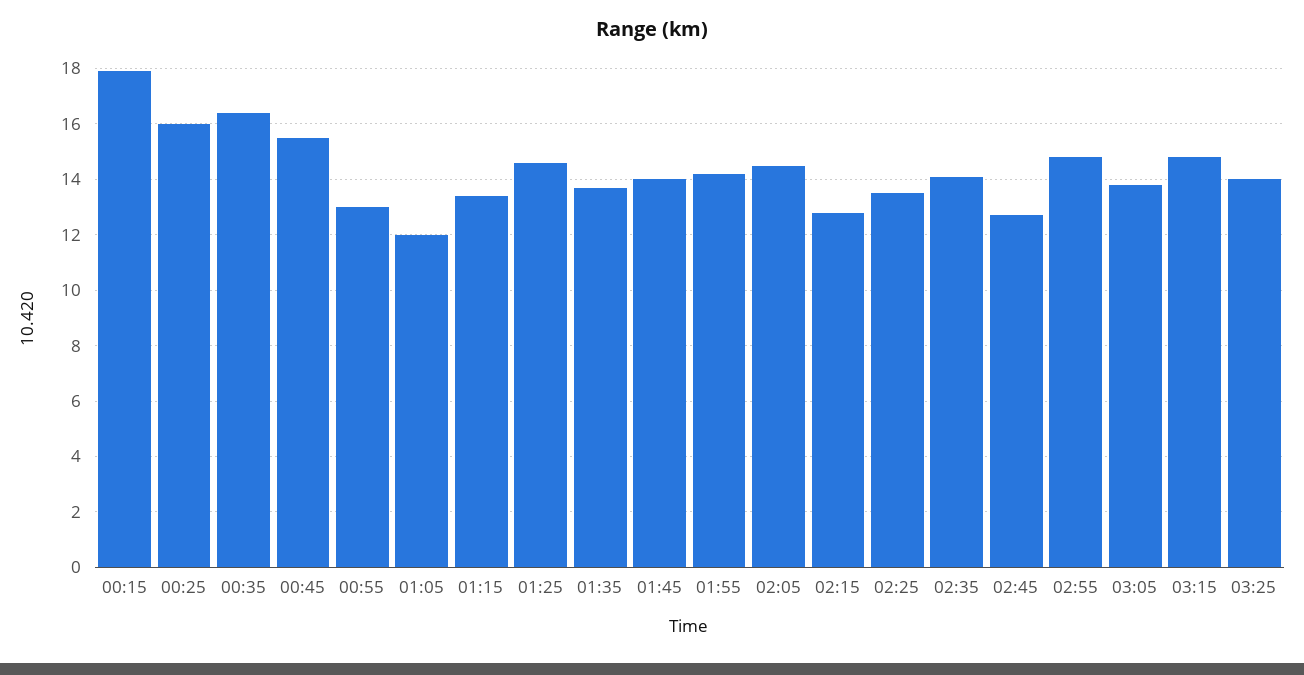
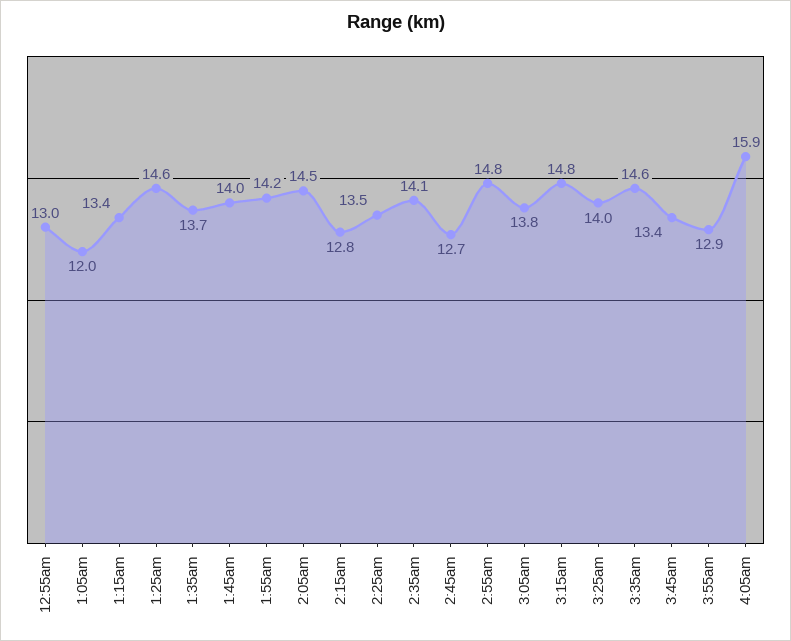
00:15: 18 -> none
00:25: 16 -> none
00:35: 16.5 -> none
00:45: 15.5 -> none
3:35am: none -> 14.6
3:45am: none -> 13.4
3:55am: none -> 12.9
4:05am: none -> 15.9

